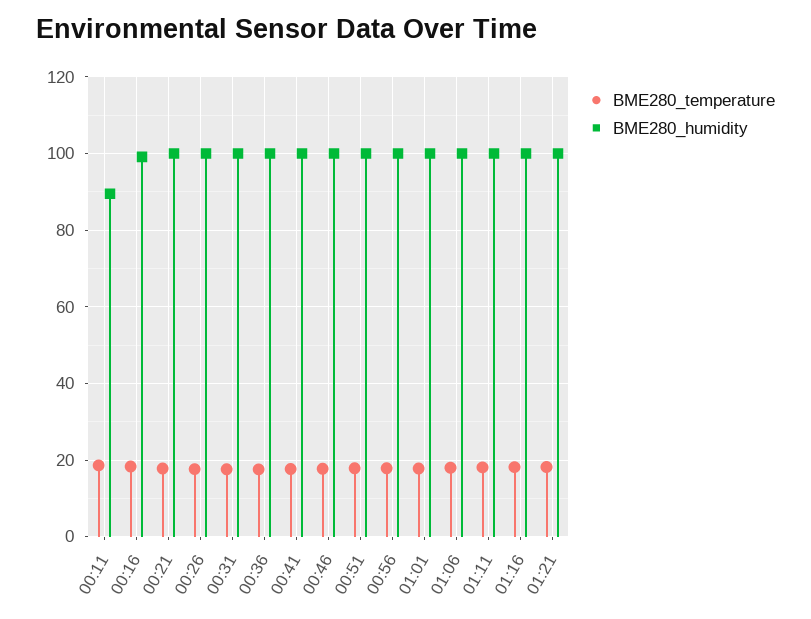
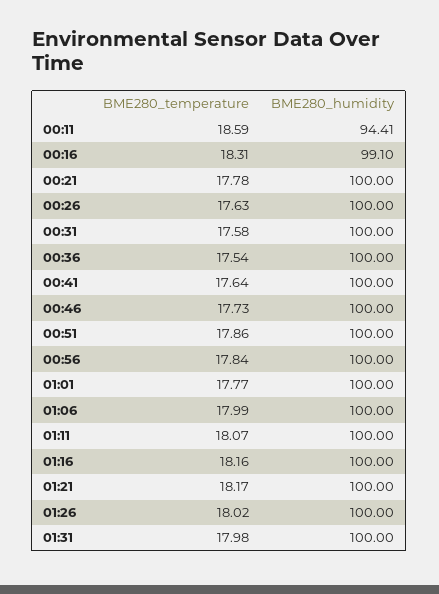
BME280_humidity, 00:11: 90 -> 94.41
BME280_temperature, 01:26: none -> 18.02
BME280_humidity, 01:26: none -> 100
BME280_temperature, 01:31: none -> 17.98
BME280_humidity, 01:31: none -> 100

